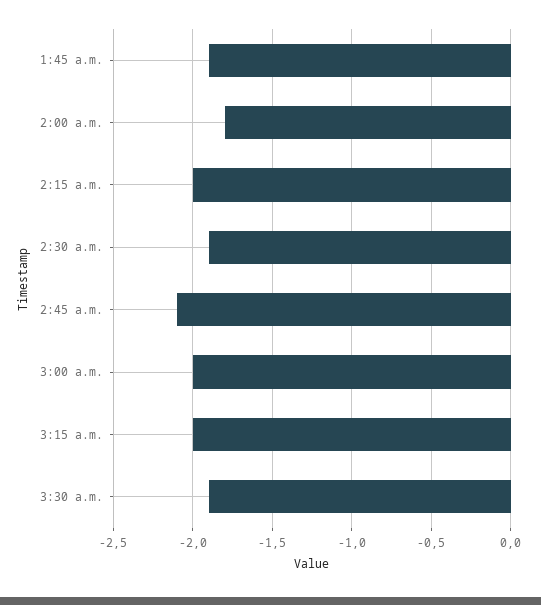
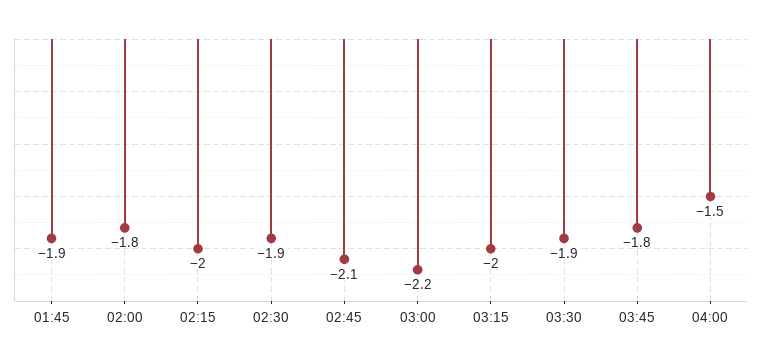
3:00 a.m.: -2 -> -2.2
03:45: none -> -1.8
04:00: none -> -1.5

